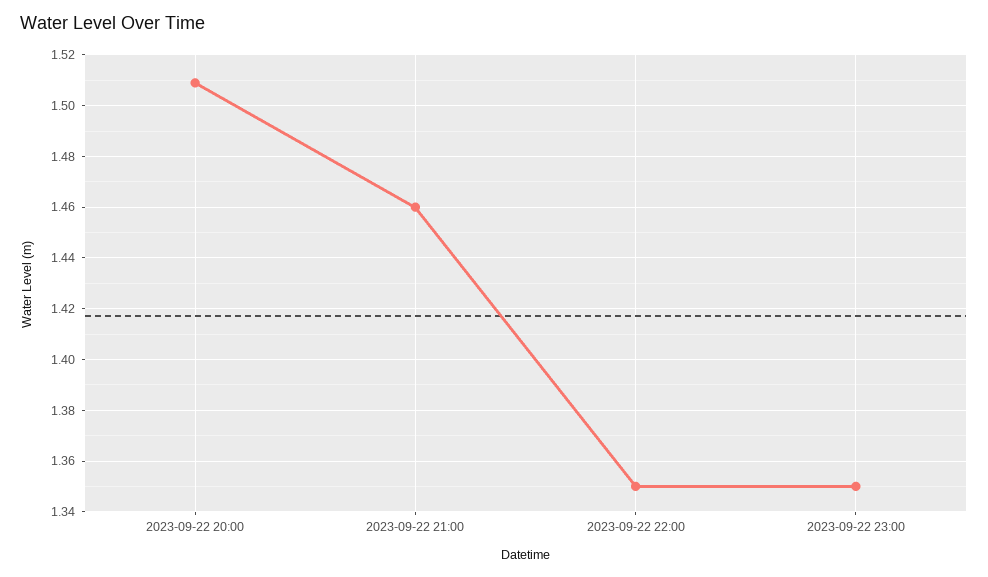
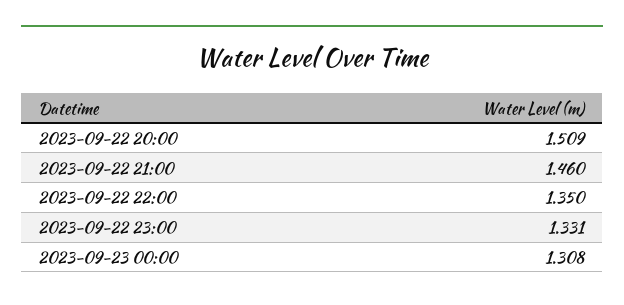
2023-09-22 23:00: 1.35 -> 1.331
2023-09-23 00:00: none -> 1.308

